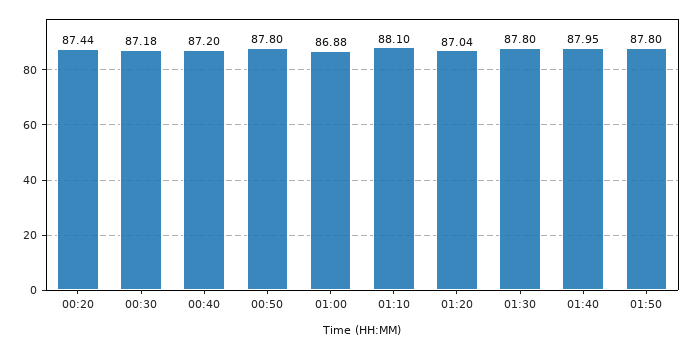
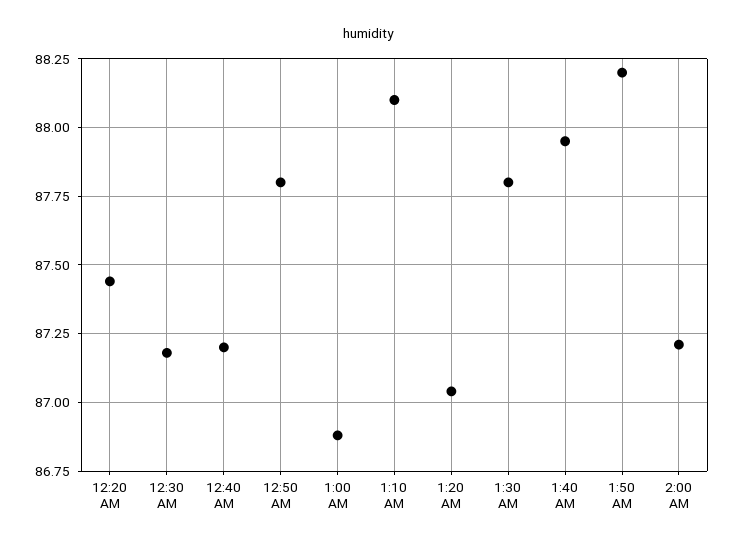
01:50: 87.8 -> 88.2
2:00 AM: none -> 87.2

